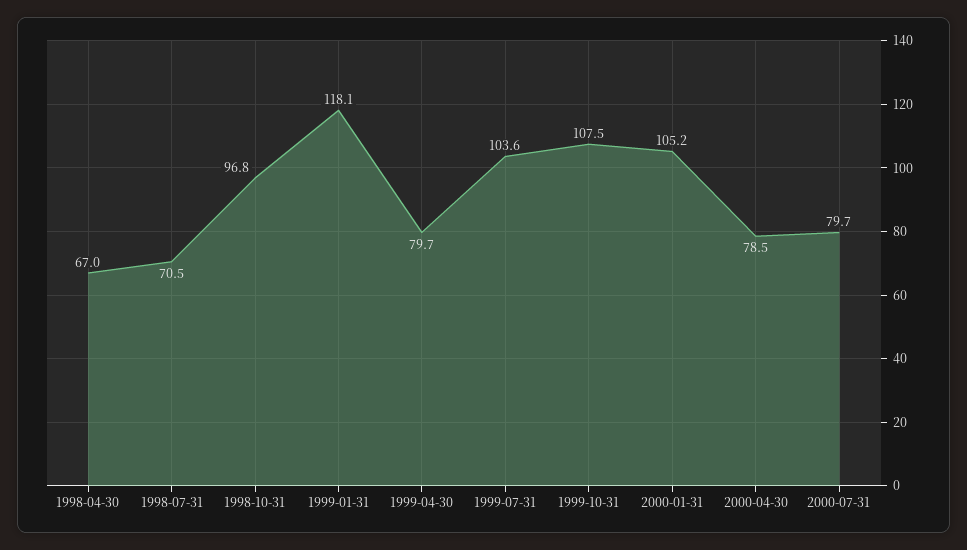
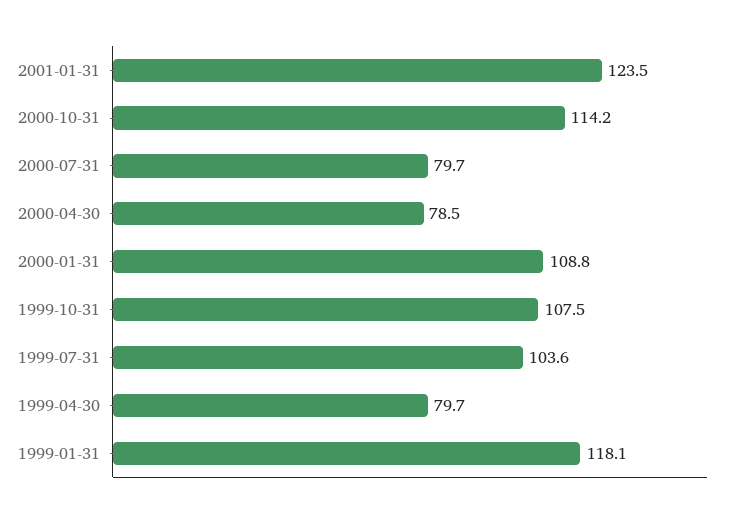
1998-04-30: 67 -> none
1998-07-31: 70.5 -> none
1998-10-31: 96.8 -> none
2000-01-31: 105.2 -> 108.8
2001-01-31: none -> 123.5
2000-10-31: none -> 114.2

